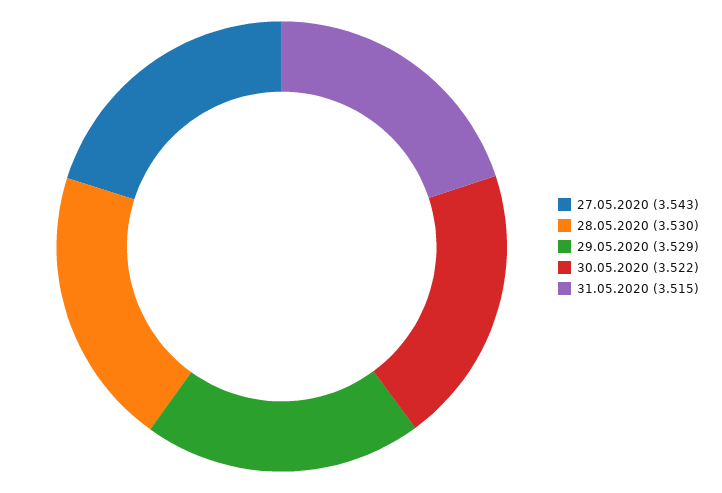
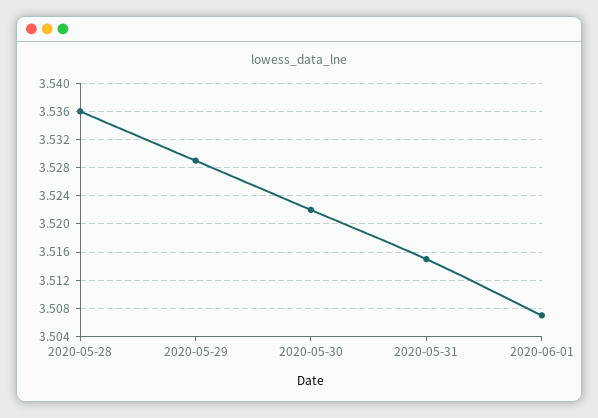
27.05.2020: 3.543 -> none
28.05.2020: 3.53 -> 3.536
2020-06-01: none -> 3.507

